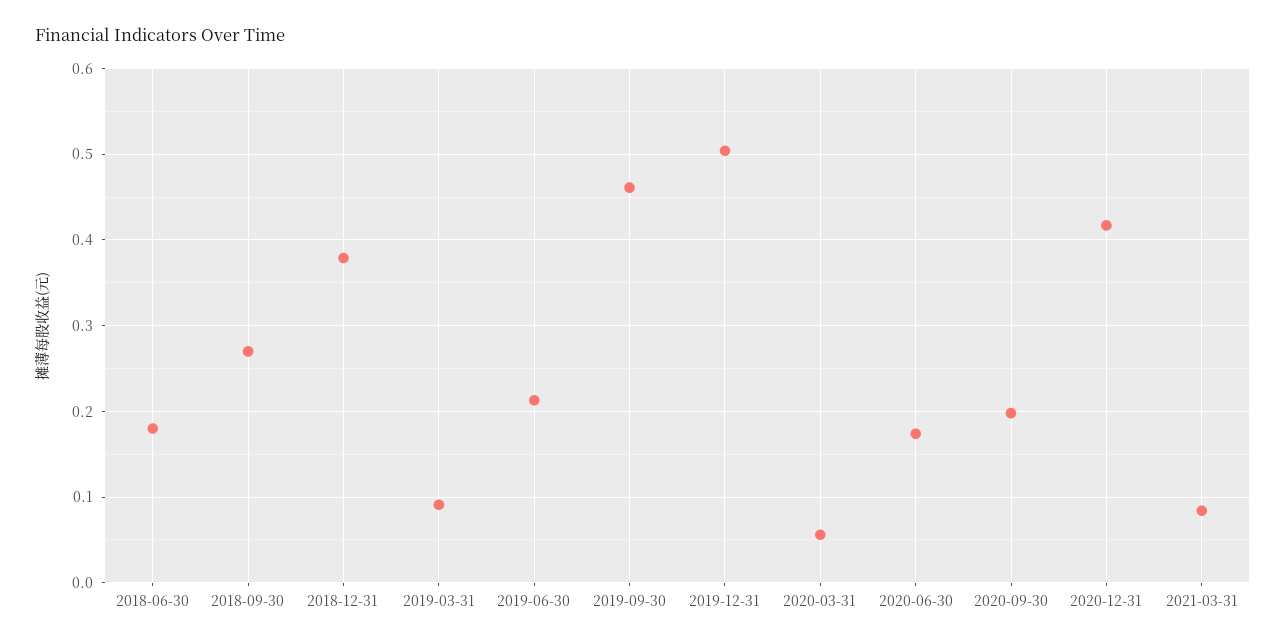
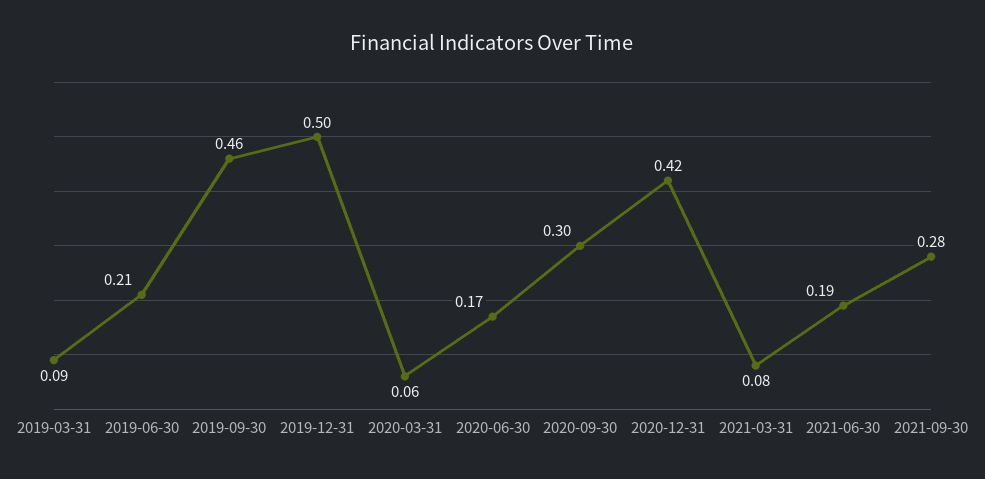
2018-06-30: 0.18 -> none
2018-09-30: 0.27 -> none
2018-12-31: 0.38 -> none
2020-09-30: 0.2 -> 0.3
2021-06-30: none -> 0.19
2021-09-30: none -> 0.28

